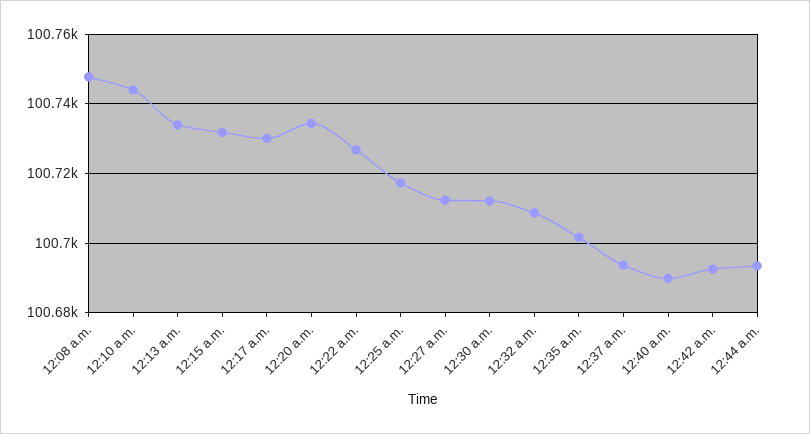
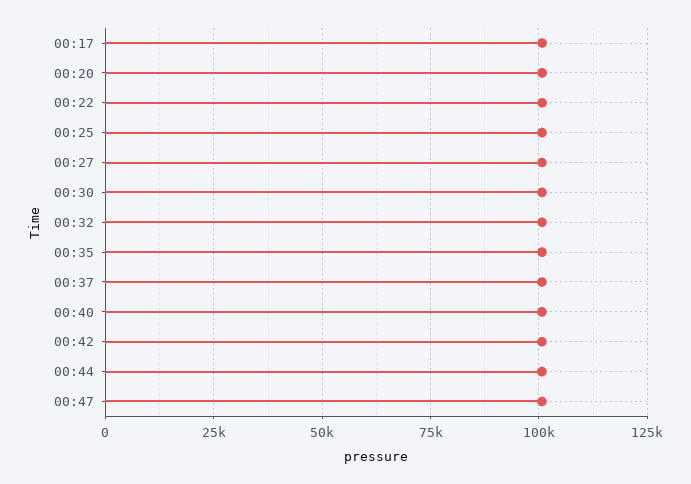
12:08 a.m.: 100748 -> none
12:10 a.m.: 100744 -> none
12:13 a.m.: 100734 -> none
12:15 a.m.: 100732 -> none
00:47: none -> 100000

